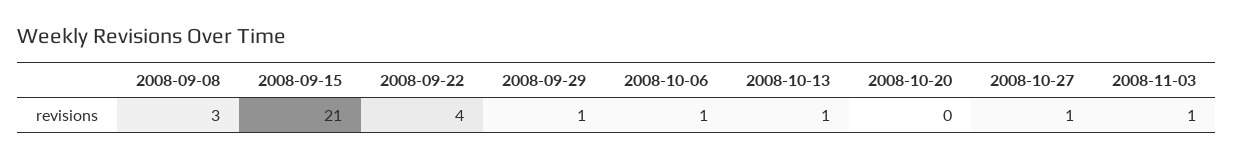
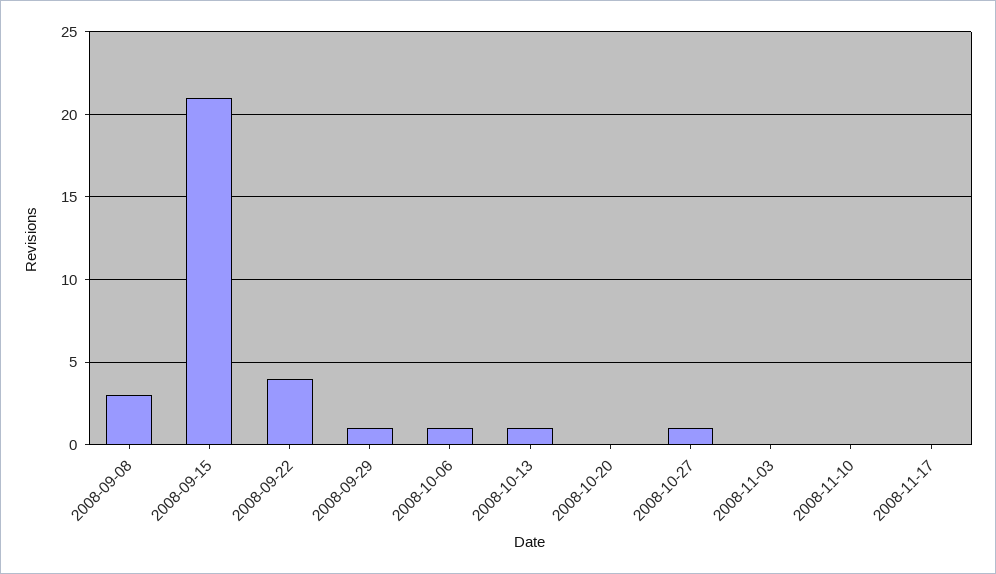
2008-11-03: 1 -> 0
2008-11-10: none -> 0
2008-11-17: none -> 0

